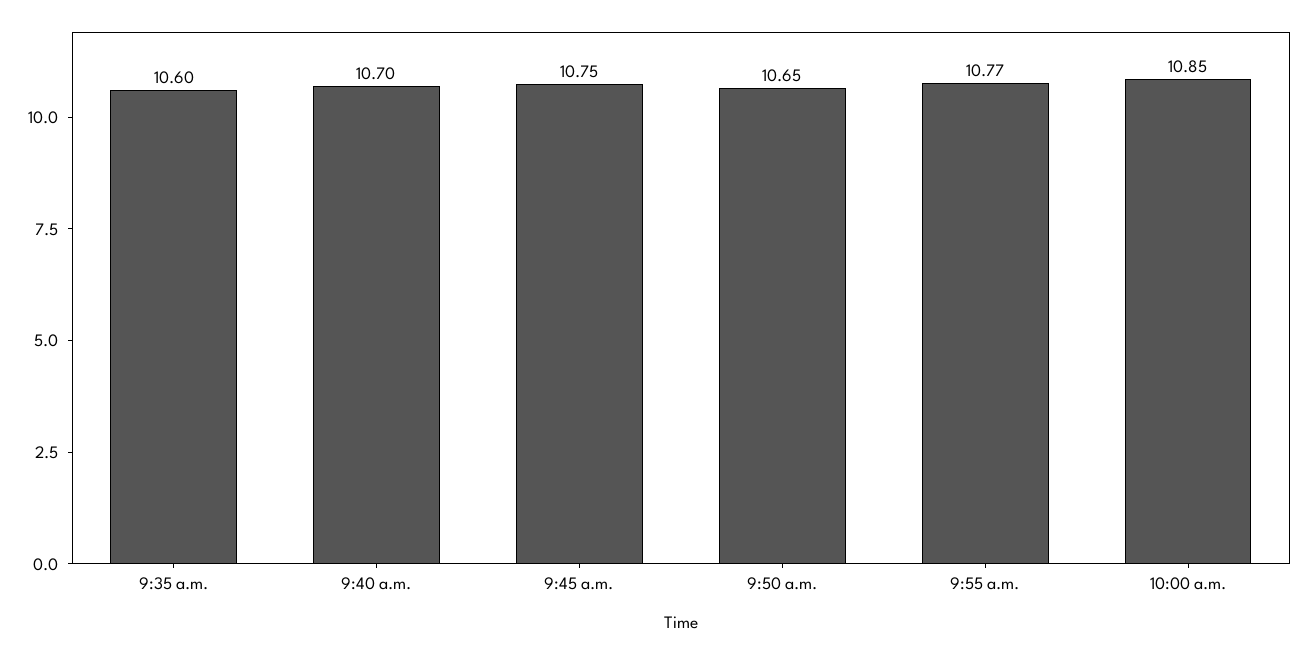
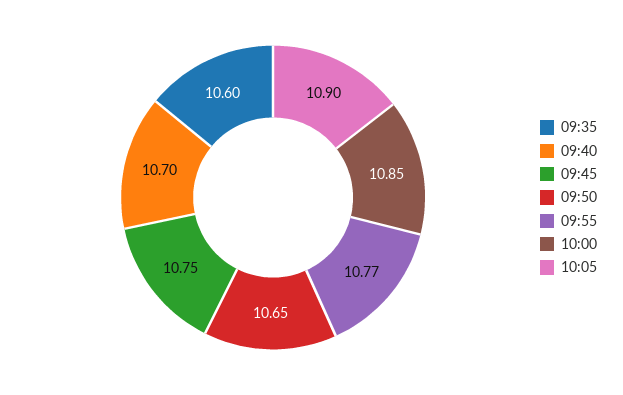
10:05: none -> 10.9

